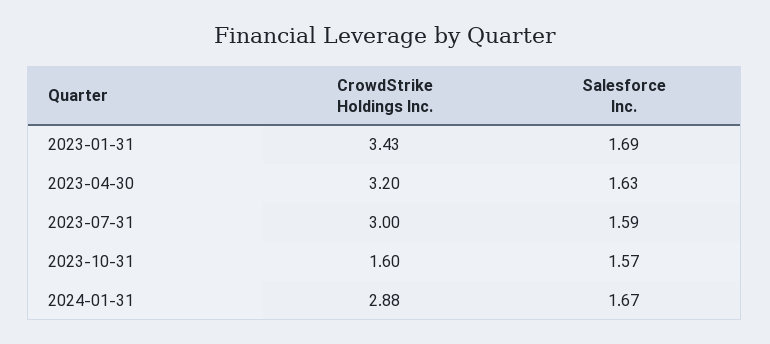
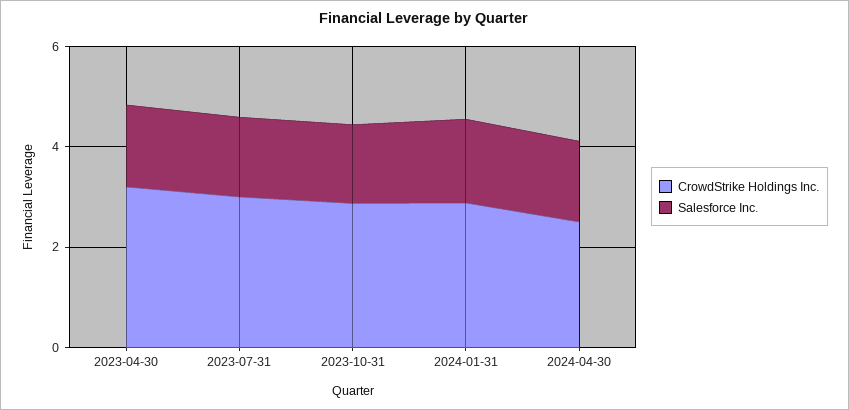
CrowdStrike Holdings Inc., 2023-01-31: 3.43 -> none
Salesforce Inc., 2023-01-31: 1.69 -> none
CrowdStrike Holdings Inc., 2023-10-31: 1.6 -> 3
CrowdStrike Holdings Inc., 2024-04-30: none -> 2.5
Salesforce Inc., 2024-04-30: none -> 1.5

